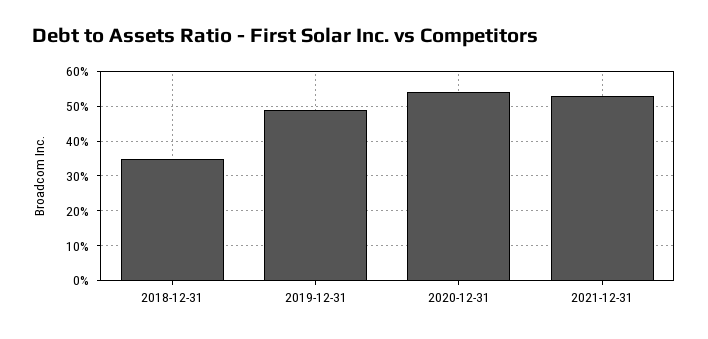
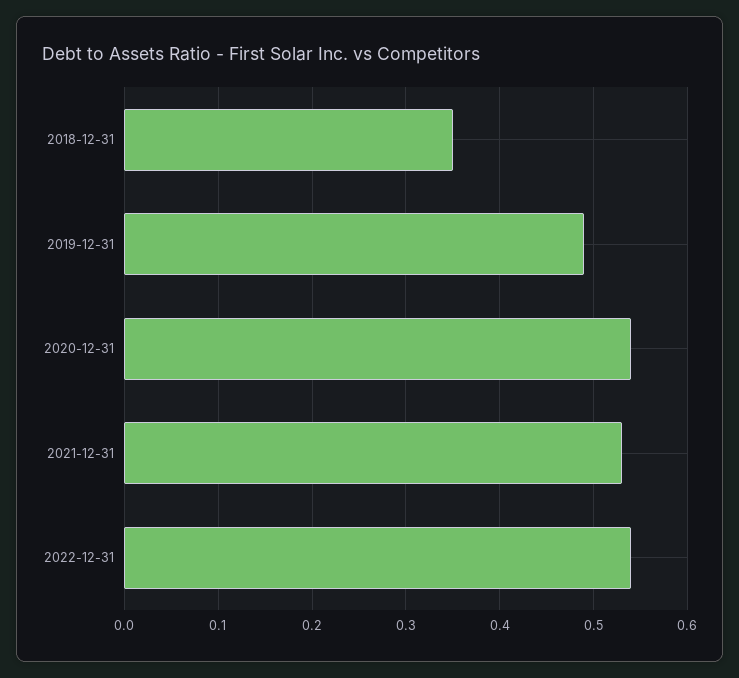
2022-12-31: none -> 0.54

